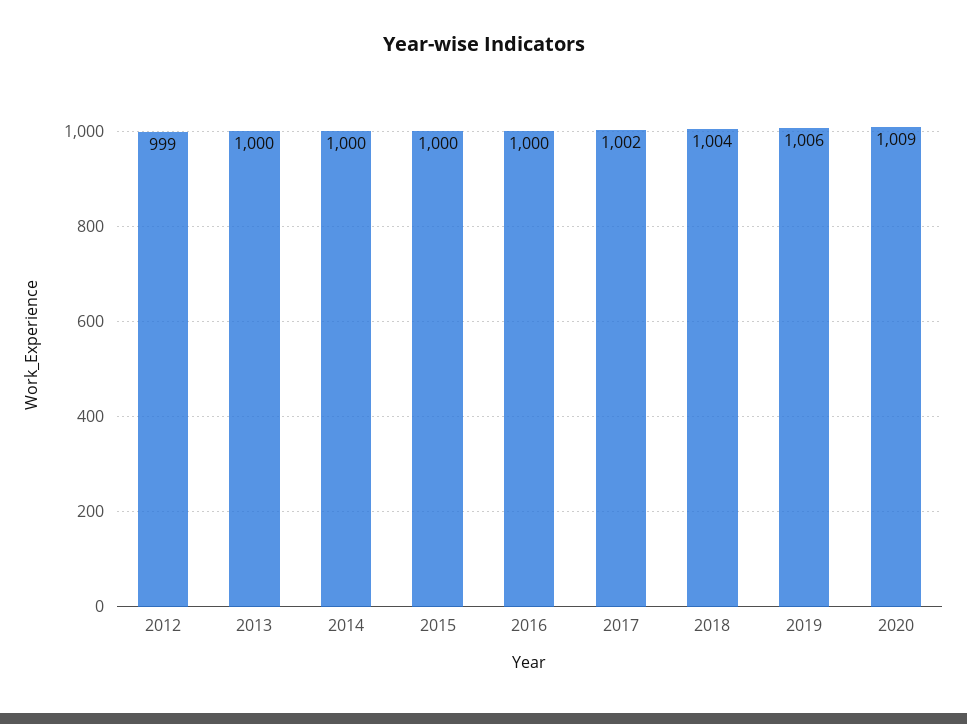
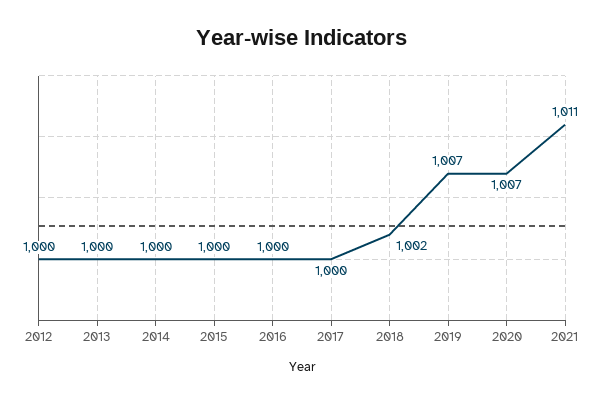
2012: 999 -> 1000
2017: 1002 -> 1000
2018: 1004 -> 1002
2019: 1006 -> 1007
2020: 1009 -> 1007
2021: none -> 1011

